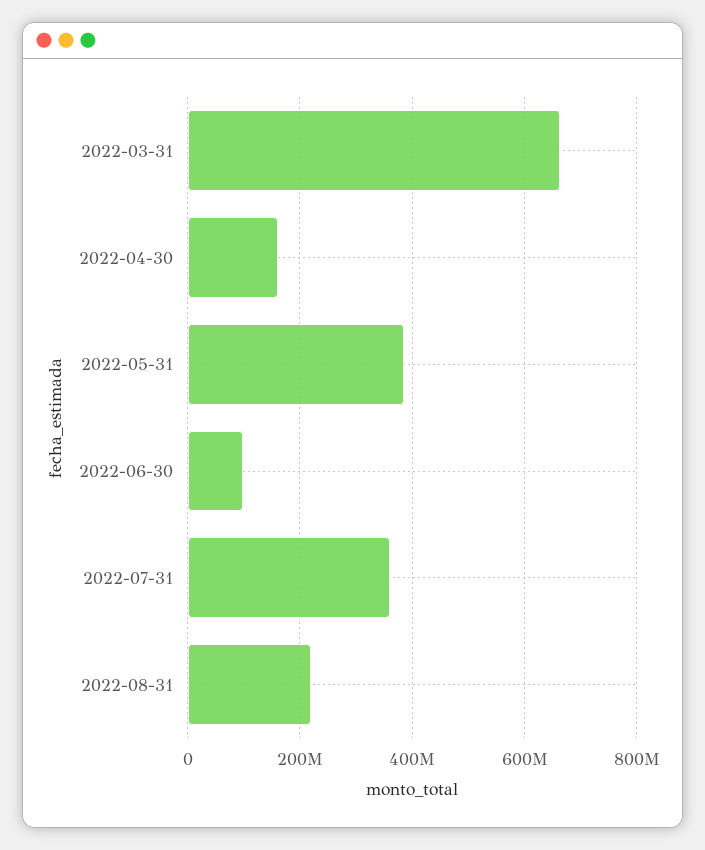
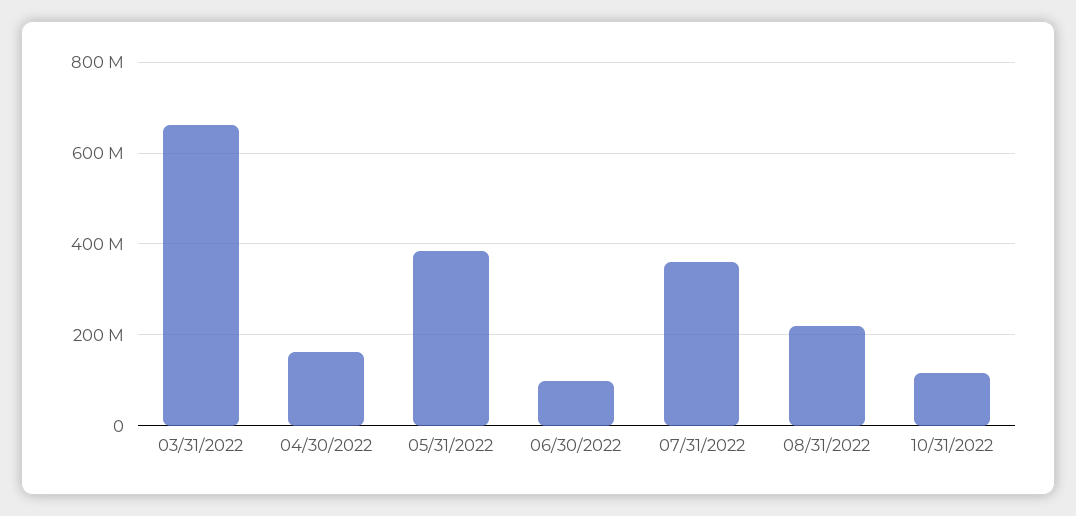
10/31/2022: none -> 120000000

